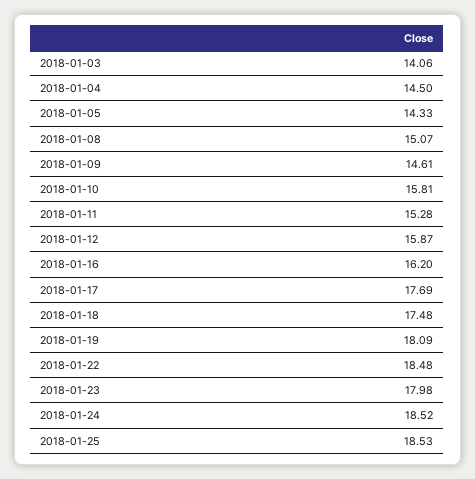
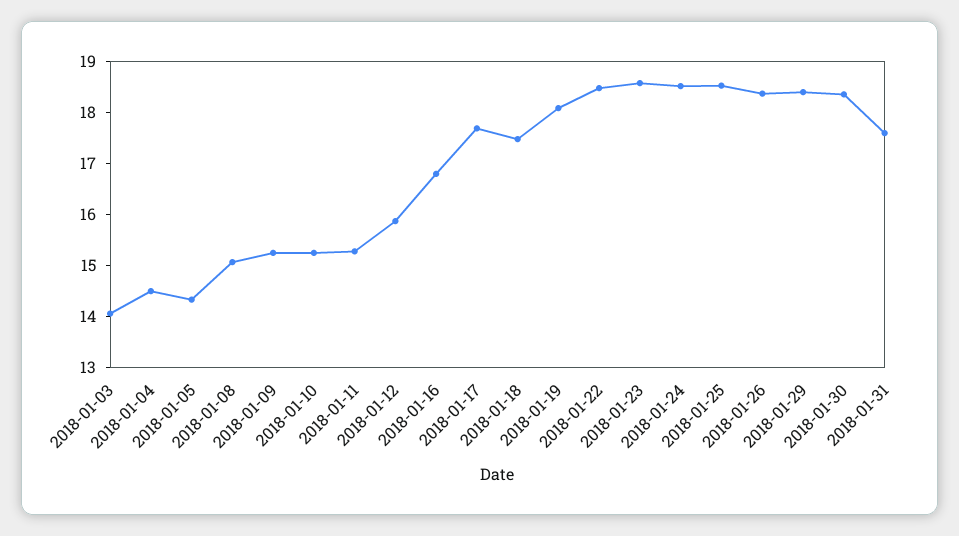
2018-01-09: 14.61 -> 15.2
2018-01-10: 15.81 -> 15.2
2018-01-16: 16.2 -> 16.8
2018-01-23: 17.98 -> 18.6
2018-01-26: none -> 18.4
2018-01-29: none -> 18.4
2018-01-30: none -> 18.4
2018-01-31: none -> 17.6

